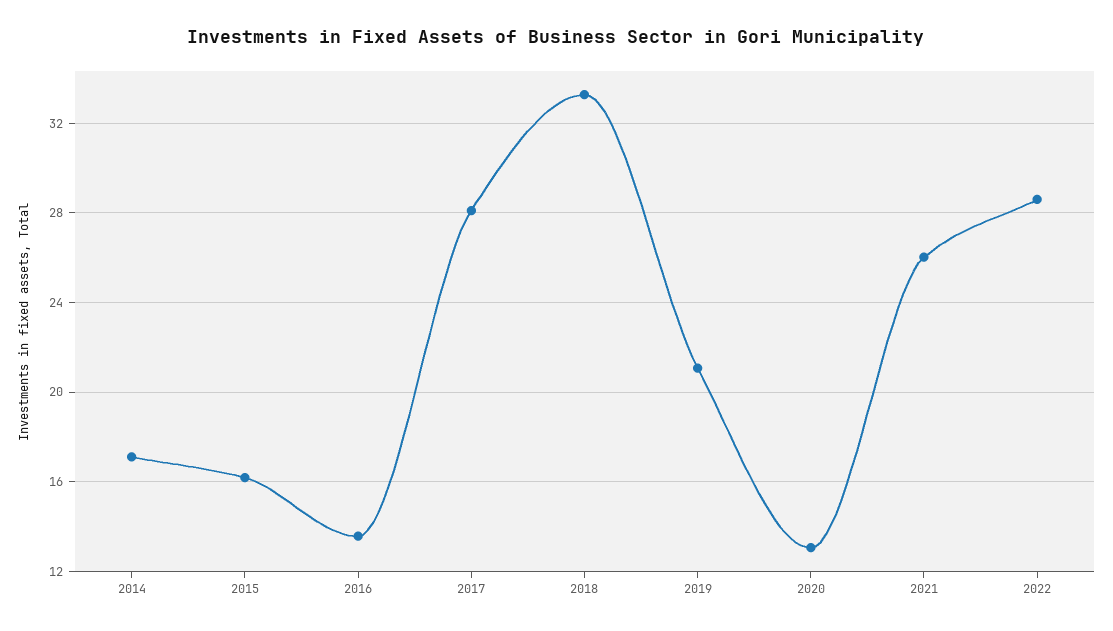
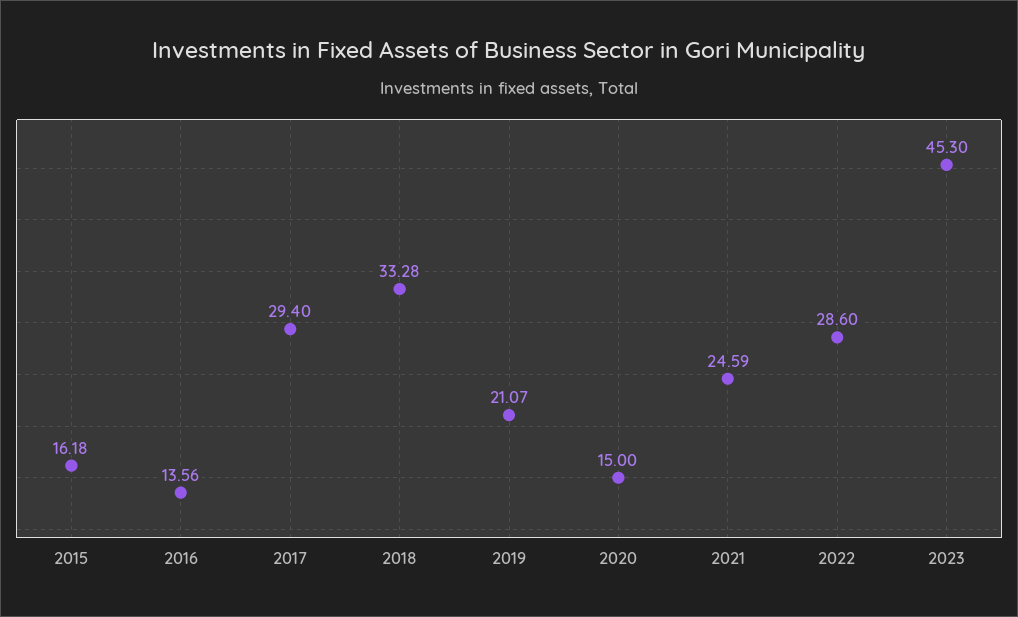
2014: 17 -> none
2017: 28 -> 29.4
2020: 13 -> 15
2021: 26 -> 24.59
2023: none -> 45.3

